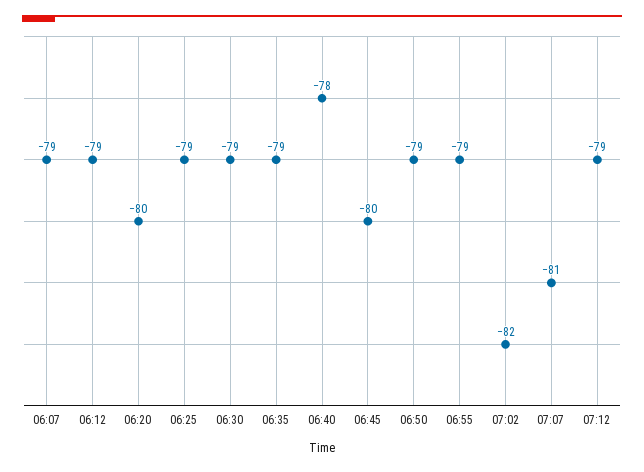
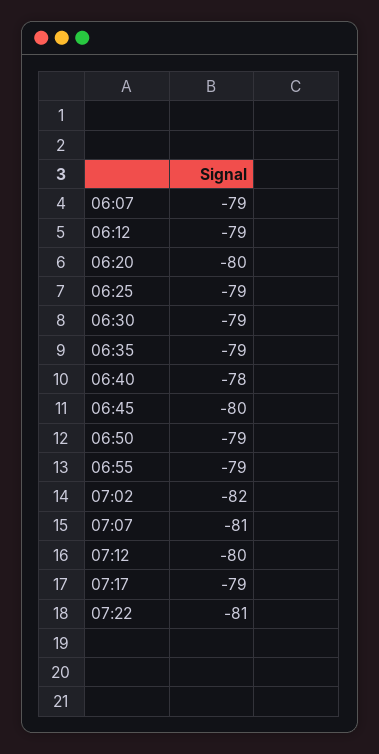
07:12: -79 -> -80
07:17: none -> -79
07:22: none -> -81

